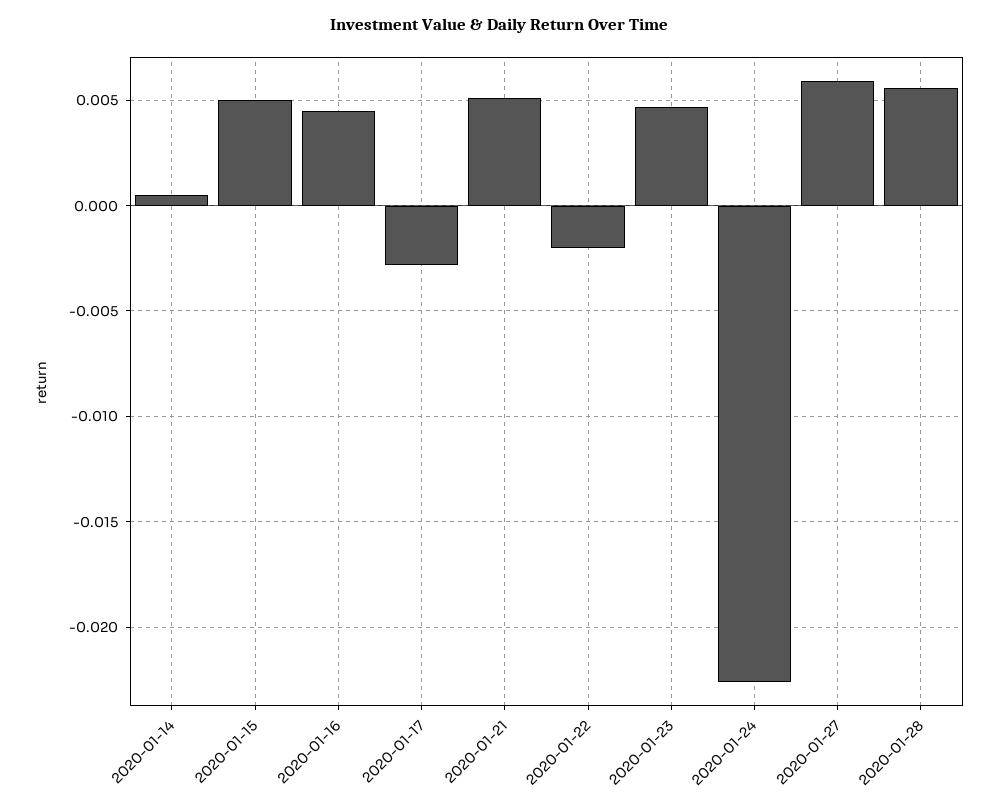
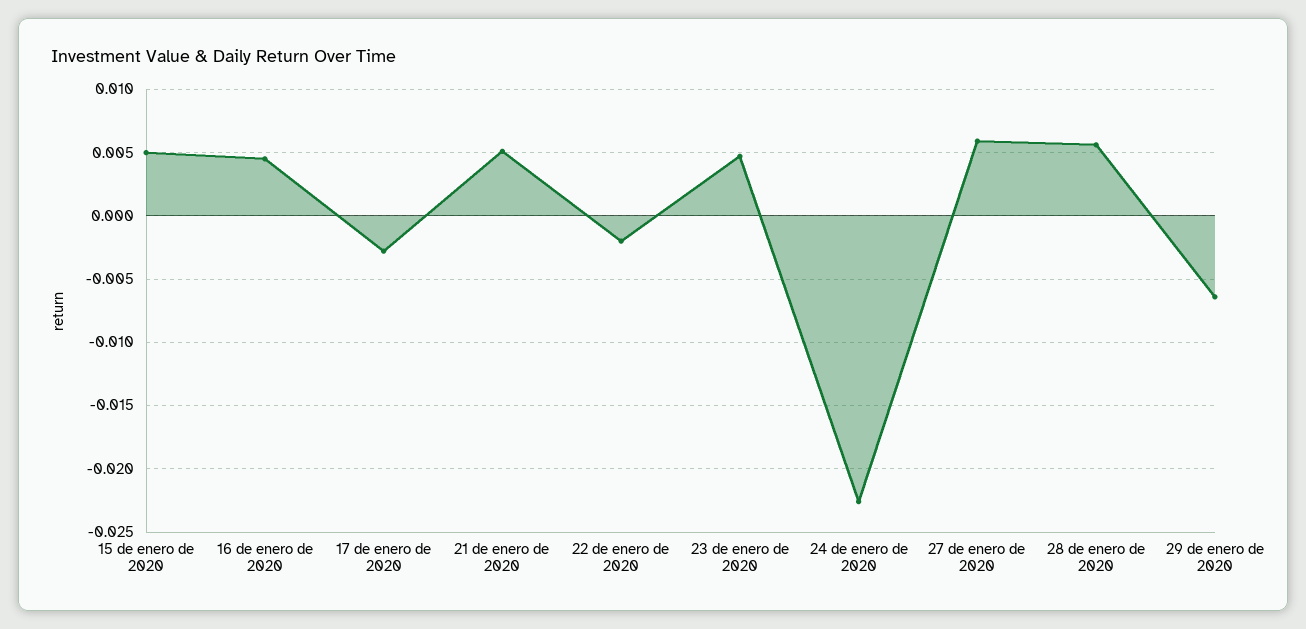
2020-01-14: 0.0005 -> none
29 de enero de 2020: none -> -0.0065

